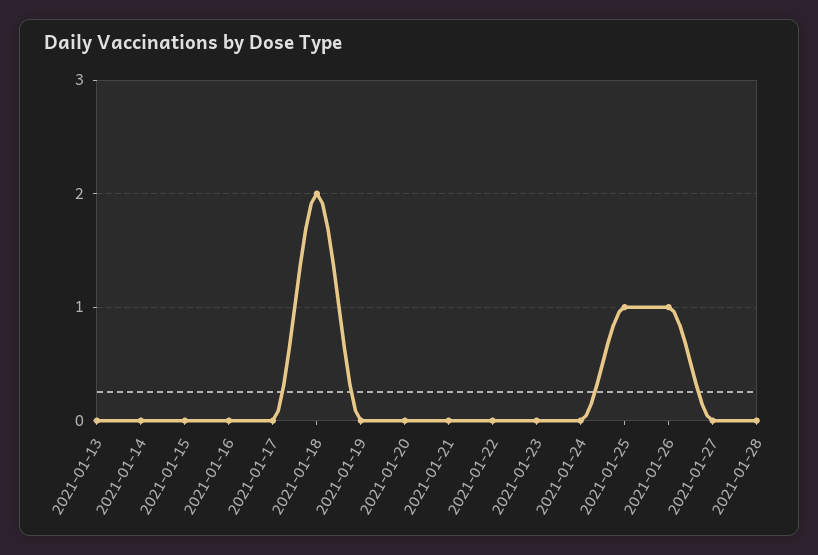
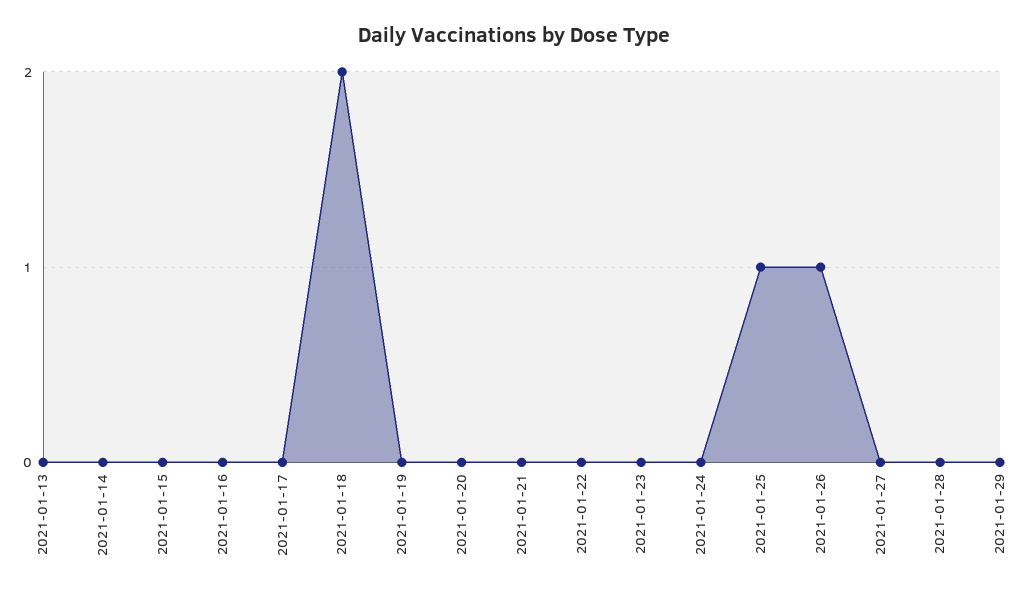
2021-01-29: none -> 0

